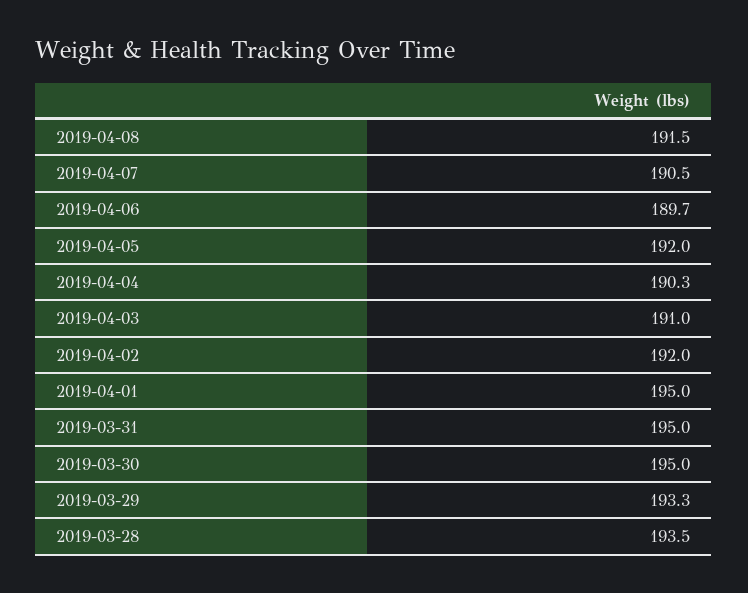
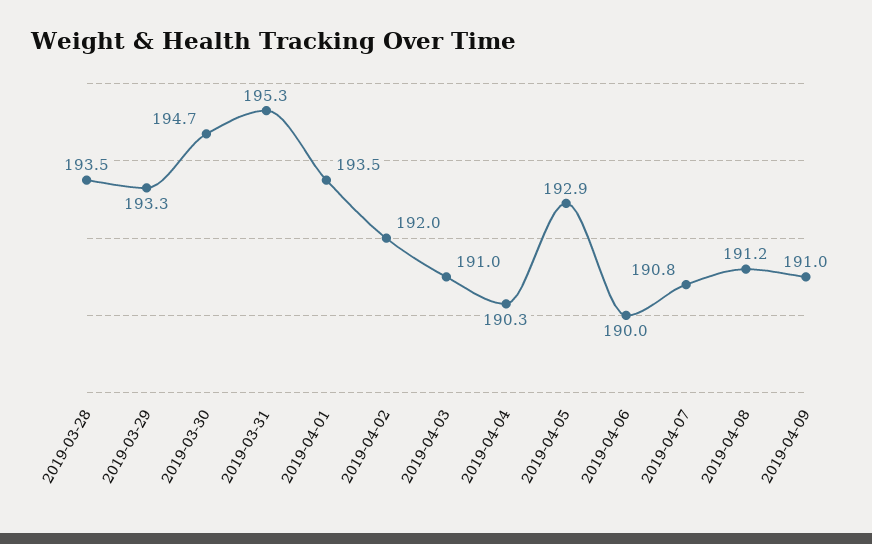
2019-04-08: 191.5 -> 191.2
2019-04-07: 190.5 -> 190.8
2019-04-06: 189.7 -> 190
2019-04-05: 192 -> 192.9
2019-04-01: 195 -> 193.5
2019-03-31: 195 -> 195.3
2019-03-30: 195 -> 194.7
2019-04-09: none -> 191

